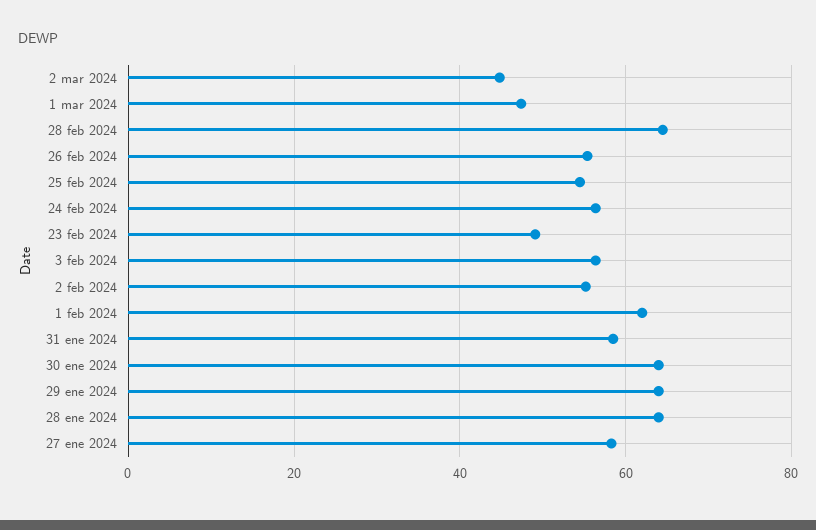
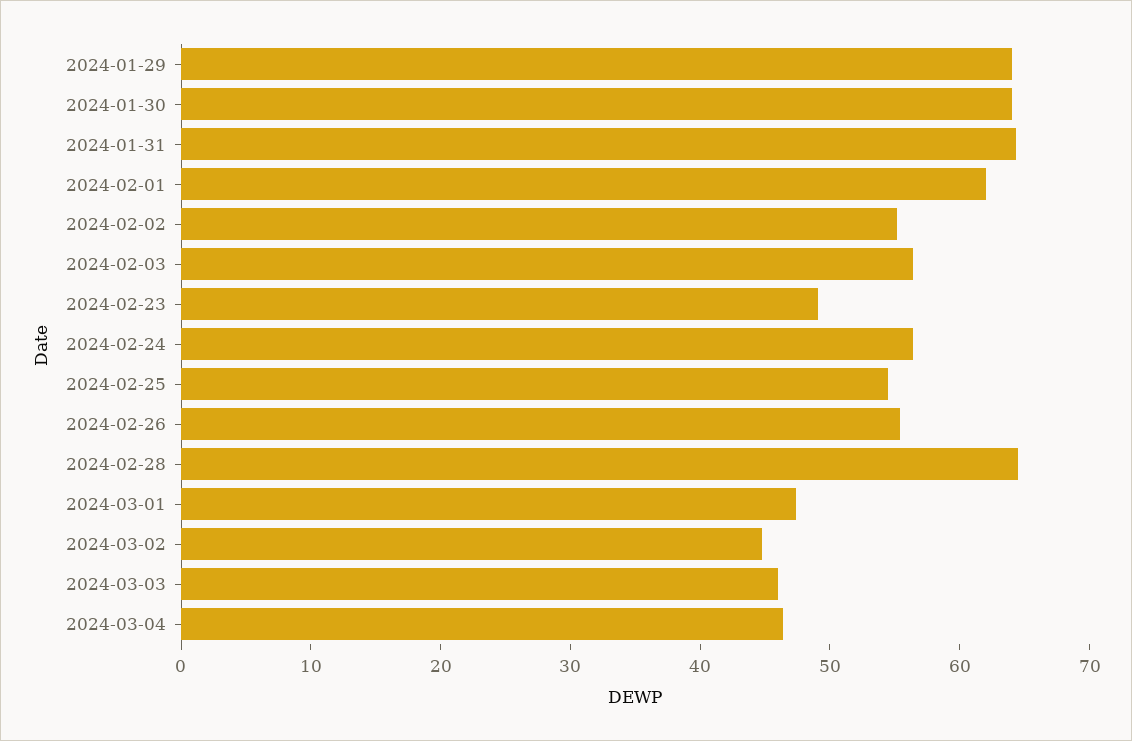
31 ene 2024: 58 -> 64
28 ene 2024: 64 -> none
27 ene 2024: 58 -> none
2024-03-03: none -> 46
2024-03-04: none -> 46

